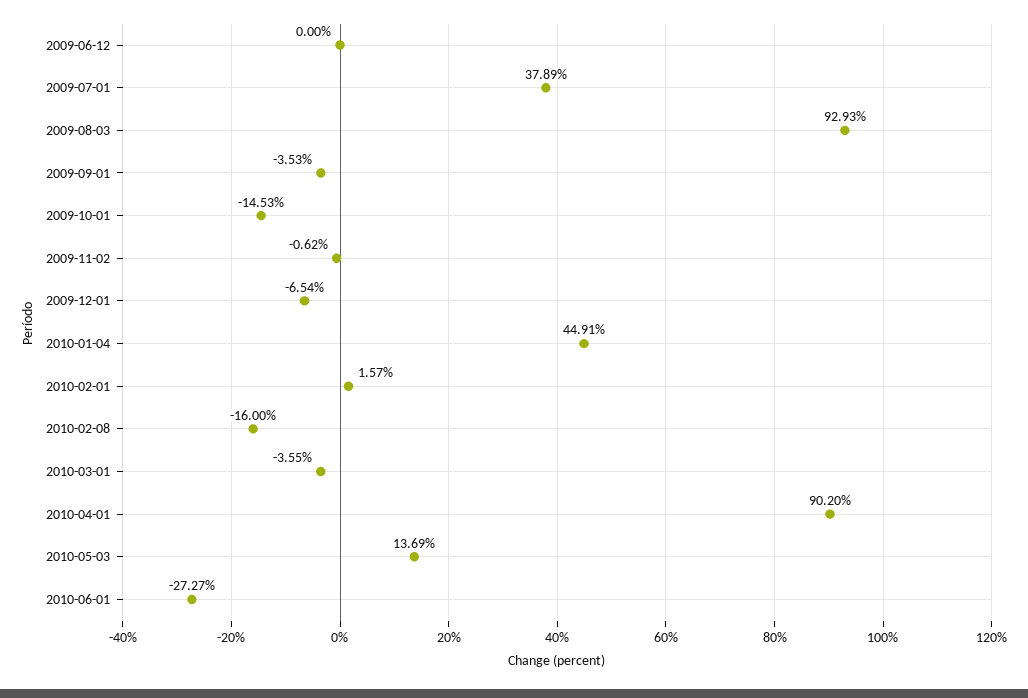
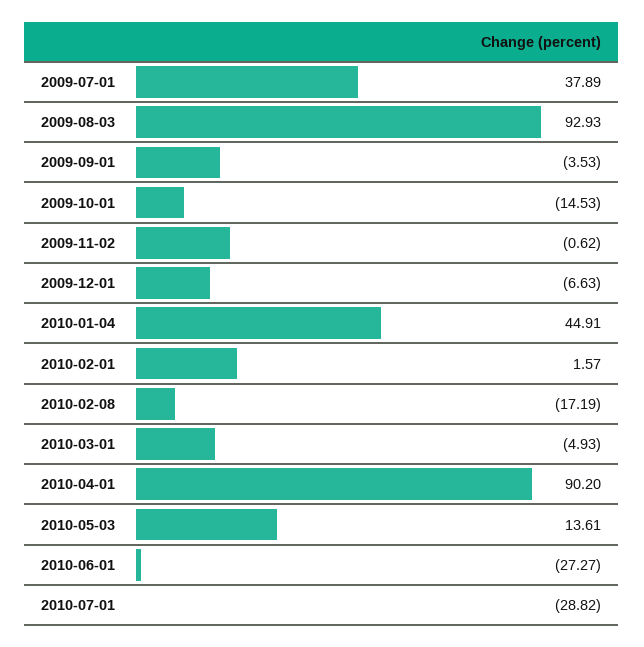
2009-06-12: 0 -> none
2009-12-01: -6.54 -> -6.63
2010-02-08: -16 -> -17.19
2010-03-01: -3.55 -> -4.93
2010-05-03: 13.69 -> 13.61
2010-07-01: none -> -28.82

